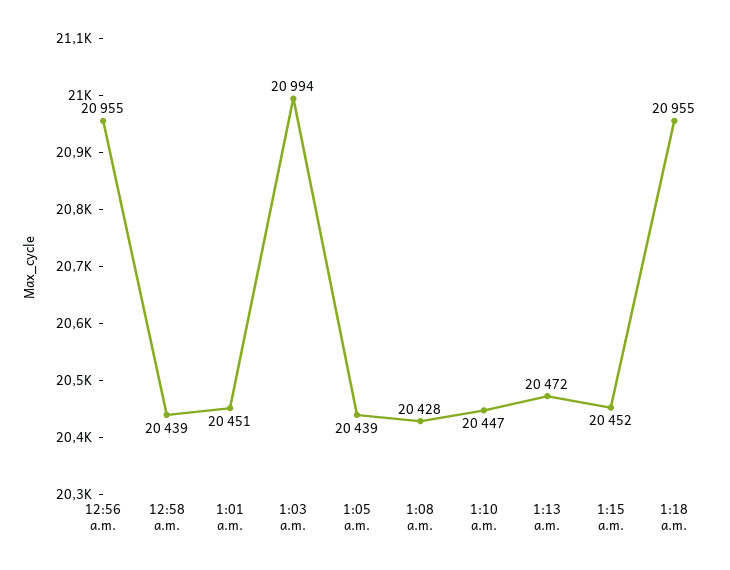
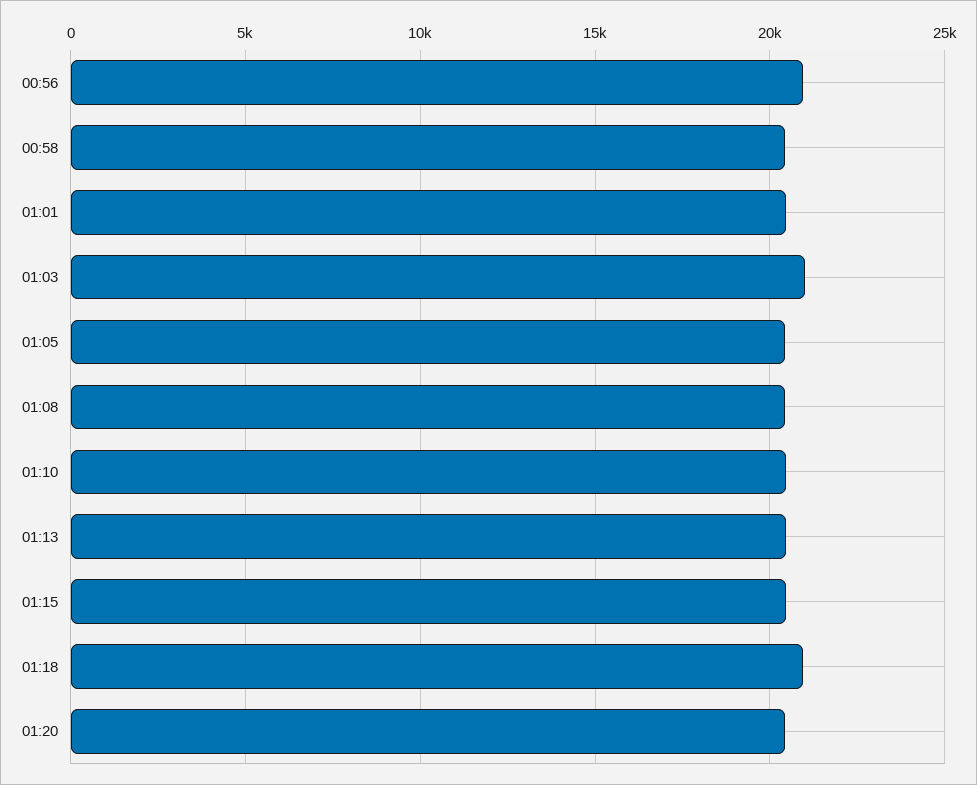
01:20: none -> 20500

